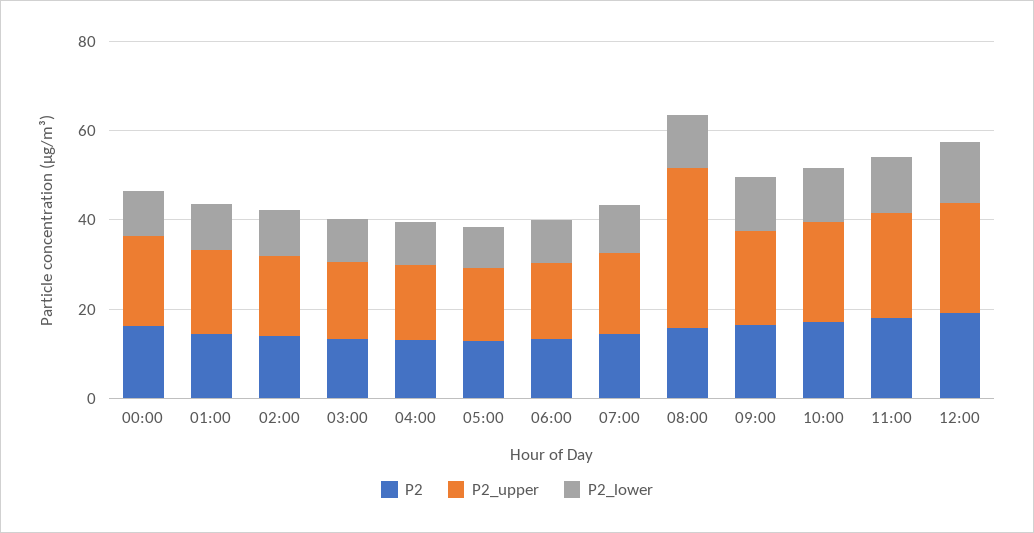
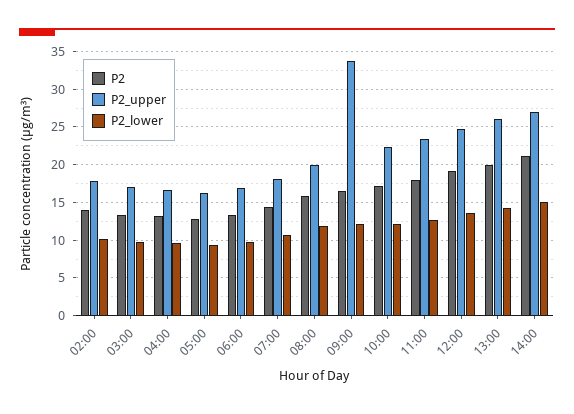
P2, 00:00: 15 -> none
P2_upper, 00:00: 20 -> none
P2_lower, 00:00: 10 -> none
P2, 01:00: 15 -> none
P2_upper, 01:00: 20 -> none
P2_lower, 01:00: 10 -> none
P2_upper, 08:00: 35 -> 20
P2_upper, 09:00: 20 -> 34
P2, 13:00: none -> 20
P2_upper, 13:00: none -> 26
P2_lower, 13:00: none -> 14
P2, 14:00: none -> 21
P2_upper, 14:00: none -> 27
P2_lower, 14:00: none -> 15

